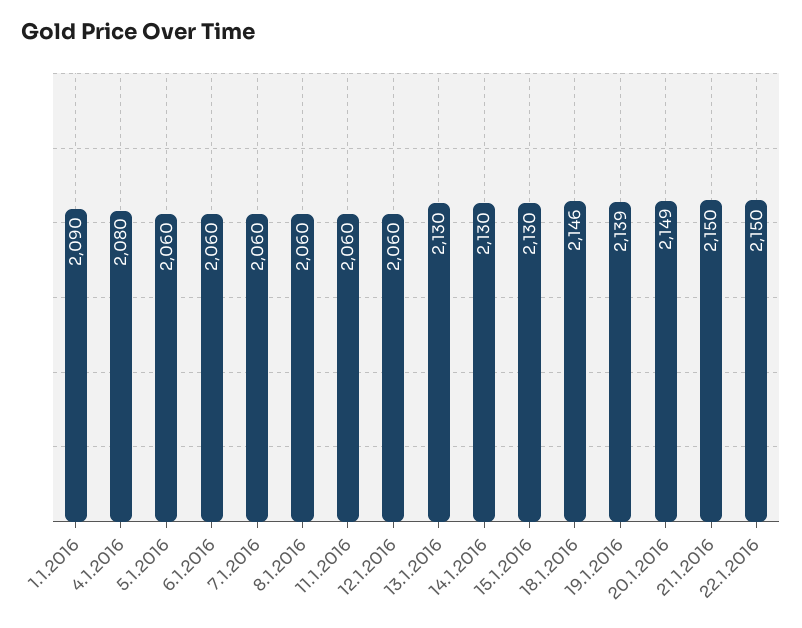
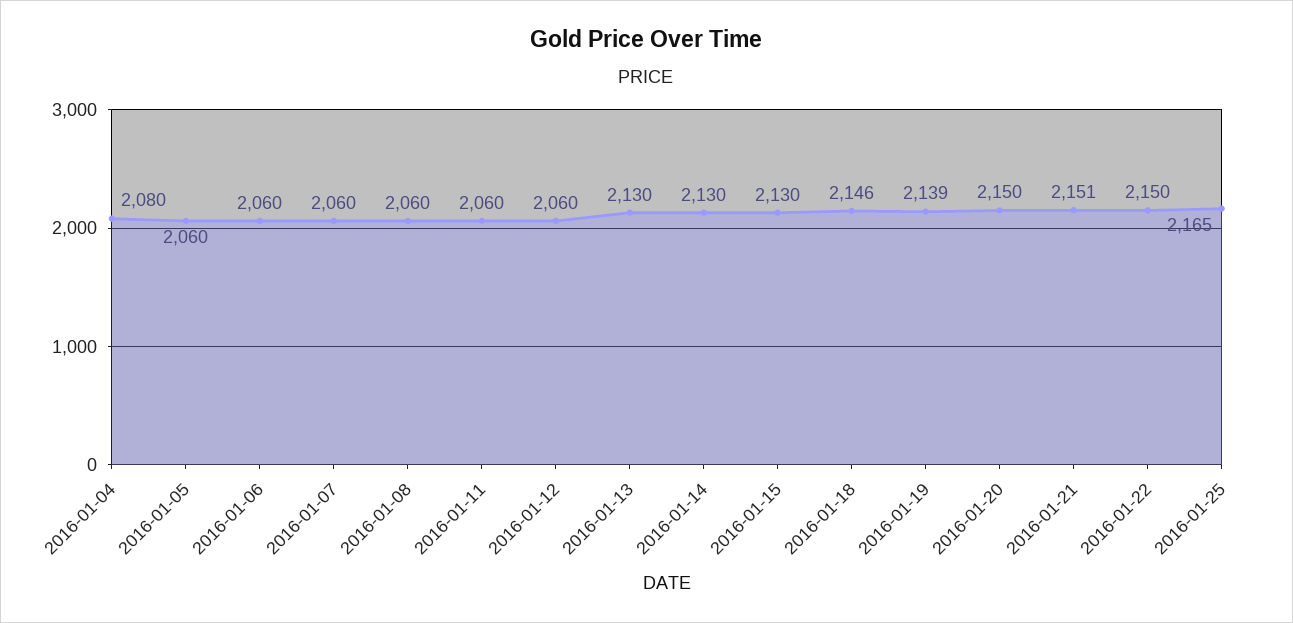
1.1.2016: 2090 -> none
20.1.2016: 2149 -> 2150
21.1.2016: 2150 -> 2151
2016-01-25: none -> 2165

